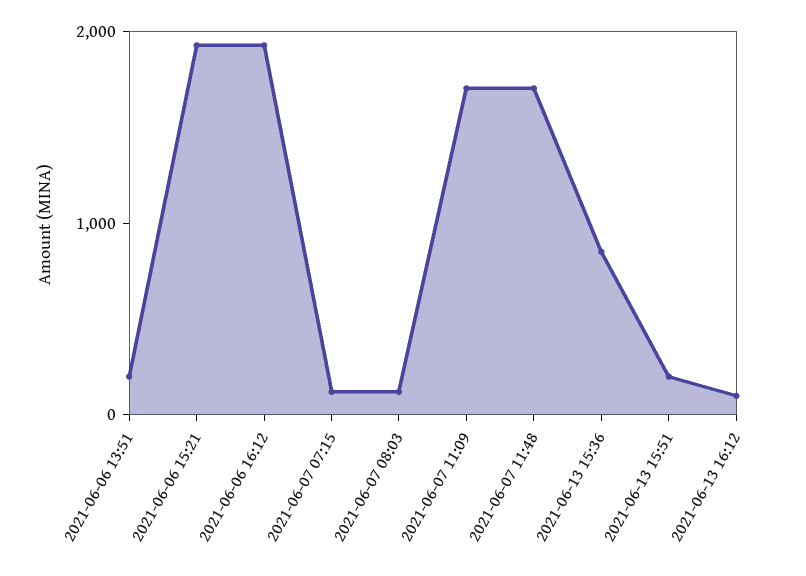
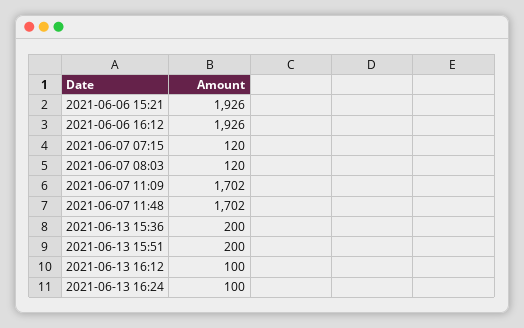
2021-06-06 13:51: 200 -> none
2021-06-13 15:36: 800 -> 200
2021-06-13 16:24: none -> 100

